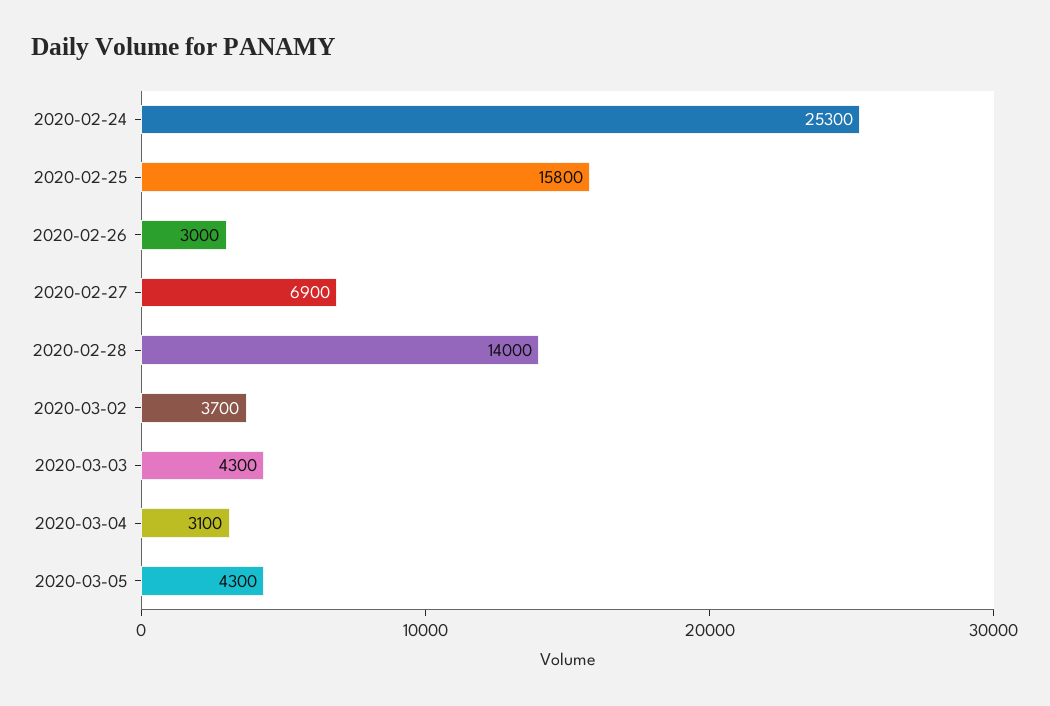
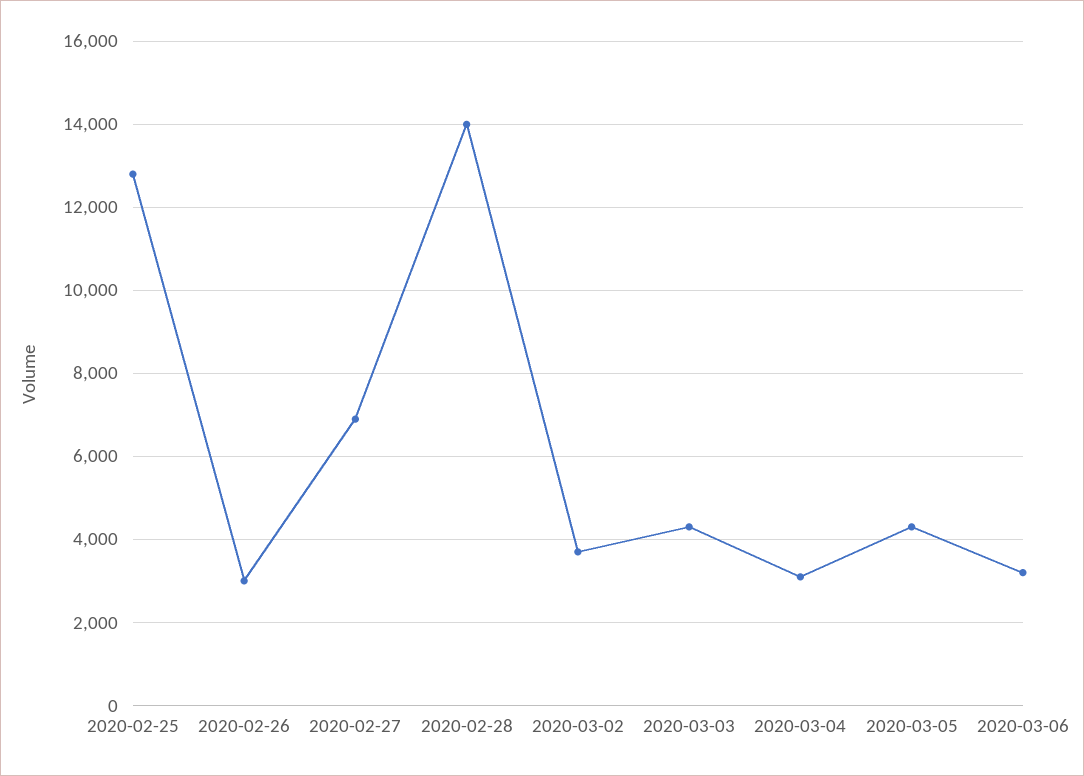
2020-02-24: 25300 -> none
2020-02-25: 15800 -> 12800
2020-03-06: none -> 3200

